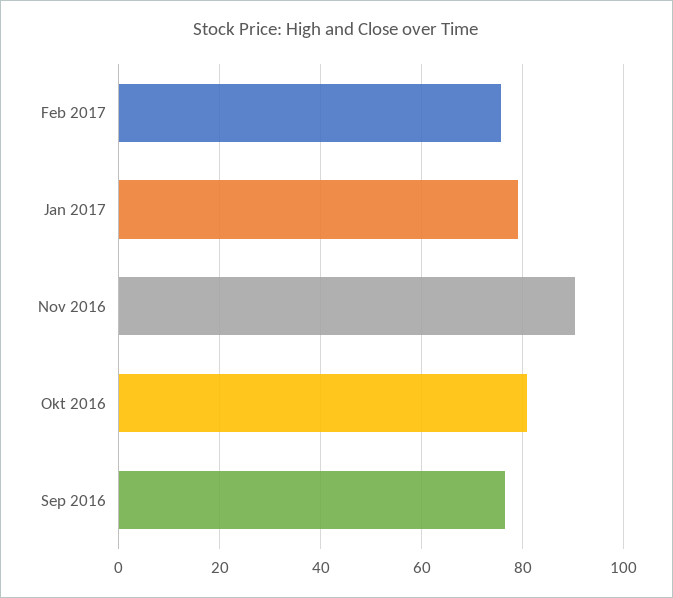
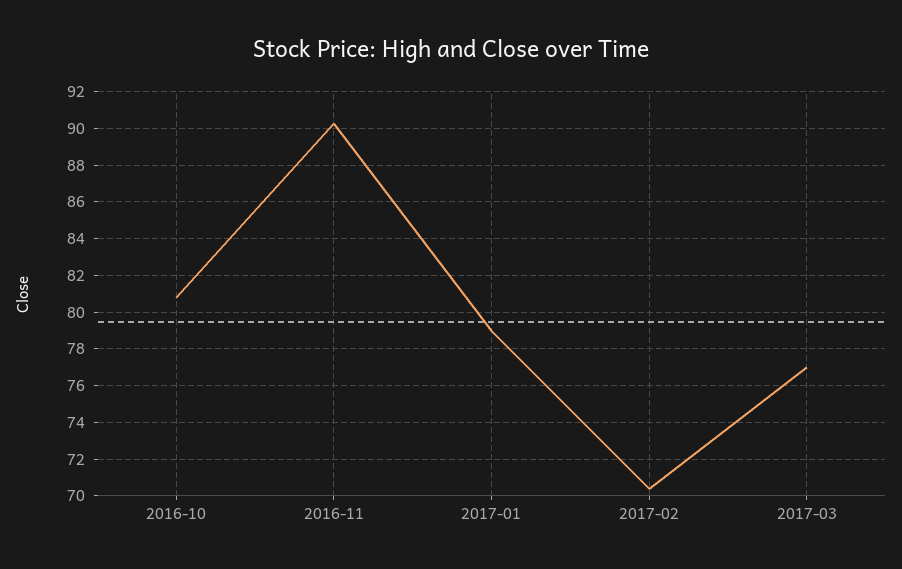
Feb 2017: 76 -> 70.5
Sep 2016: 76 -> none
2017-03: none -> 77

